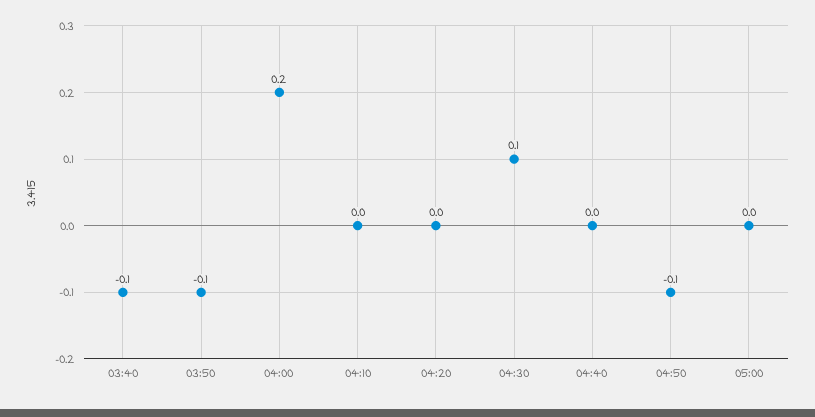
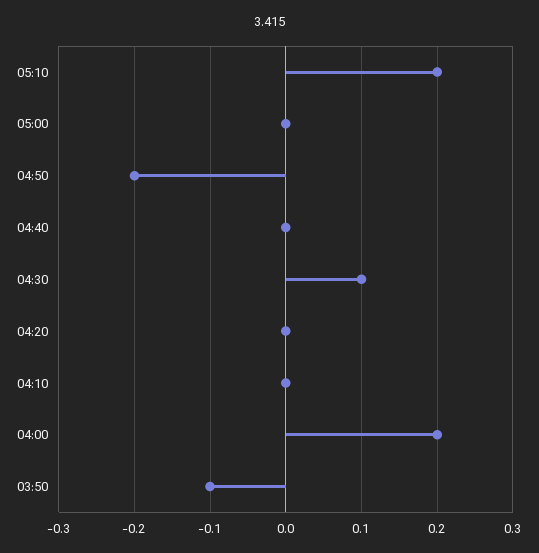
03:40: -0.1 -> none
04:50: -0.1 -> -0.2
05:10: none -> 0.2

